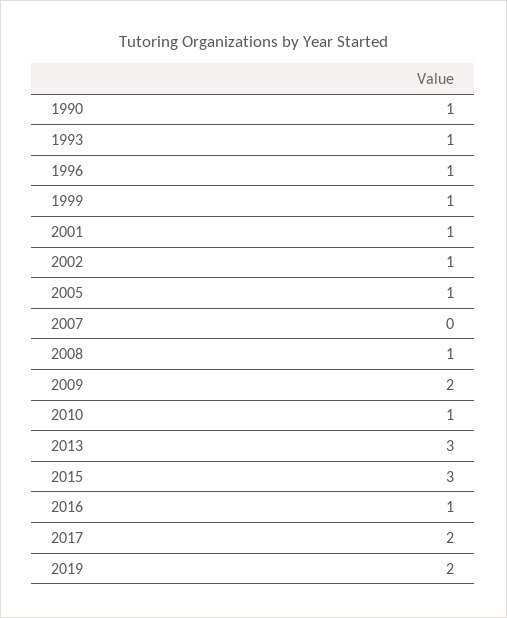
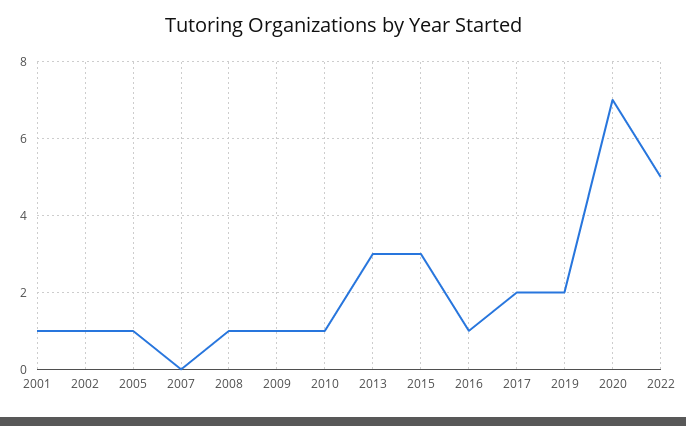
1990: 1 -> none
1993: 1 -> none
1996: 1 -> none
1999: 1 -> none
2009: 2 -> 1
2020: none -> 7
2022: none -> 5

